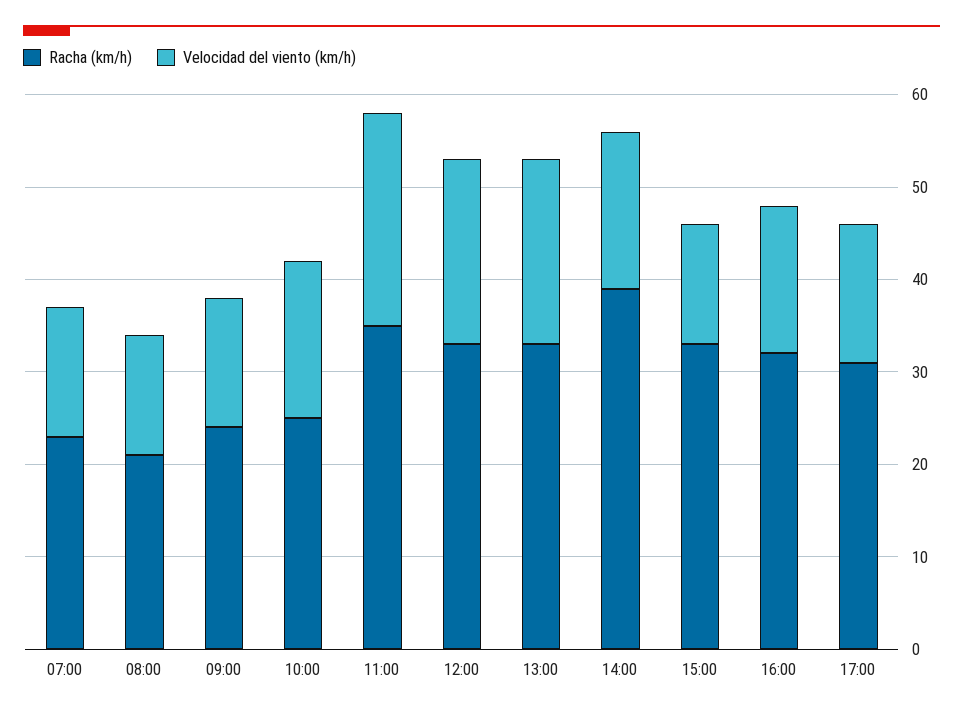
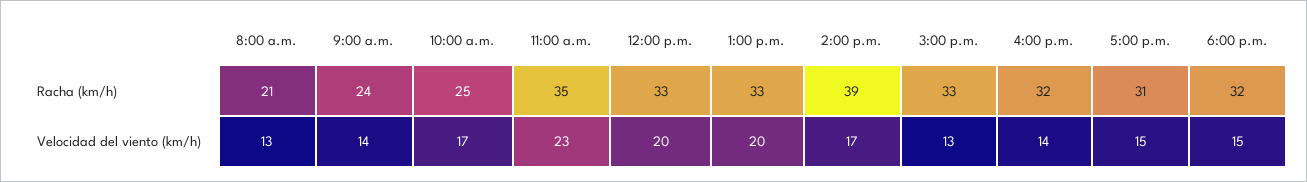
Racha (km/h), 07:00: 23 -> none
Velocidad del viento (km/h), 07:00: 14 -> none
Velocidad del viento (km/h), 16:00: 16 -> 14
Racha (km/h), 6:00 p.m.: none -> 32
Velocidad del viento (km/h), 6:00 p.m.: none -> 15

